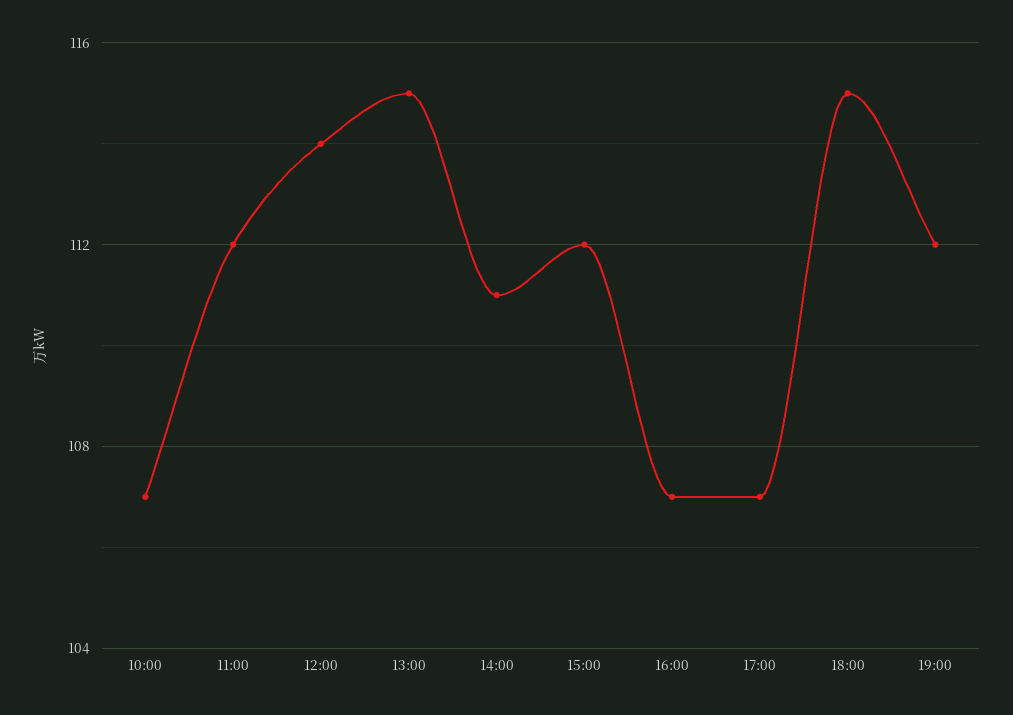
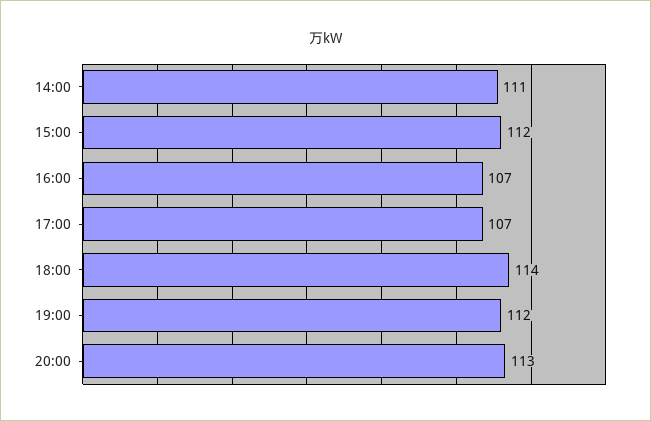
10:00: 107 -> none
11:00: 112 -> none
12:00: 114 -> none
13:00: 115 -> none
18:00: 115 -> 114
20:00: none -> 113

